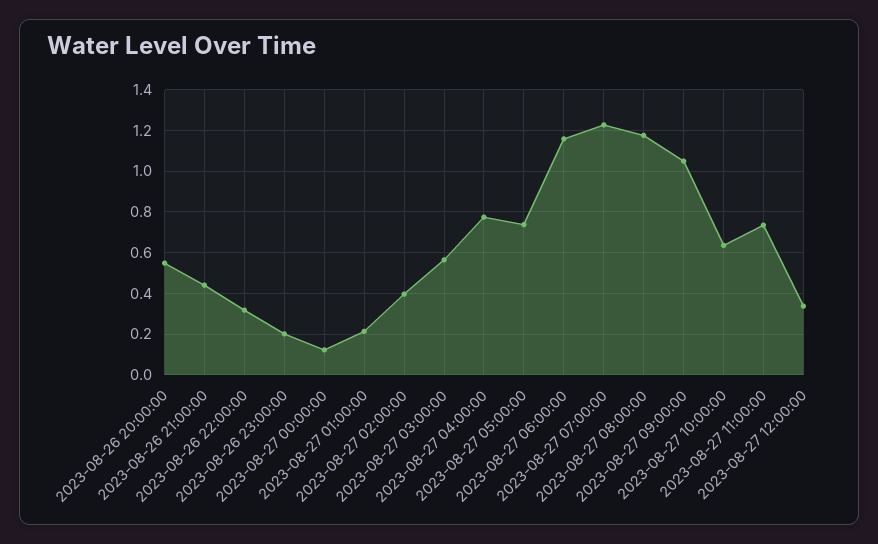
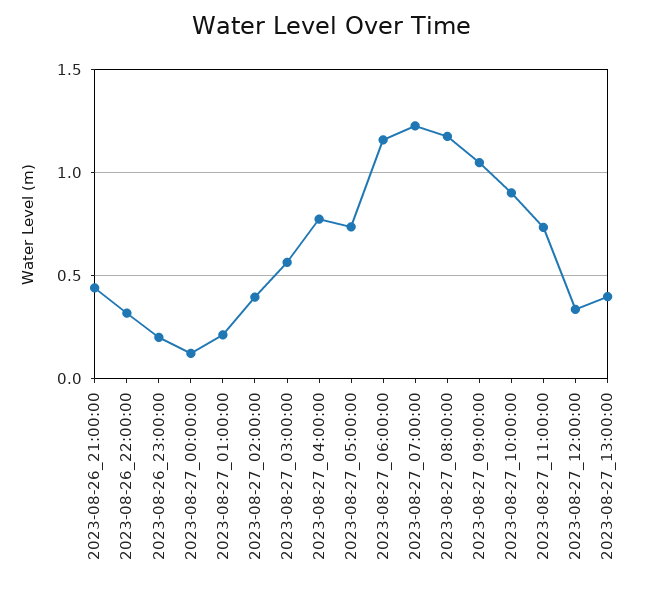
2023-08-26 20:00:00: 0.55 -> none
2023-08-27 10:00:00: 0.65 -> 0.9
2023-08-27_13:00:00: none -> 0.4

